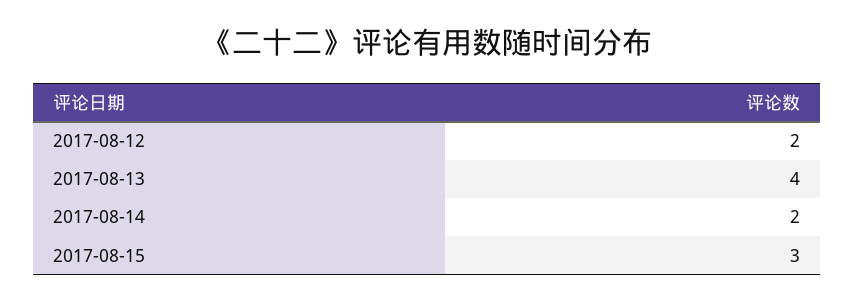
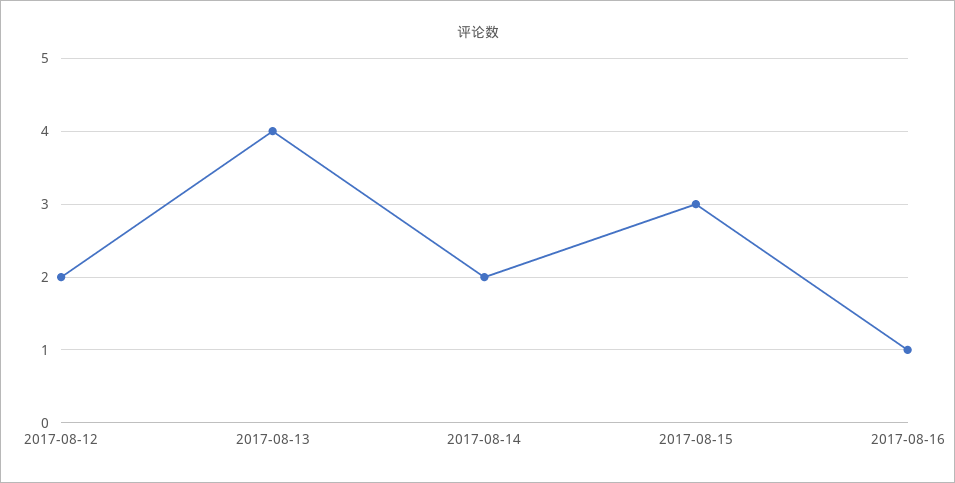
2017-08-16: none -> 1

